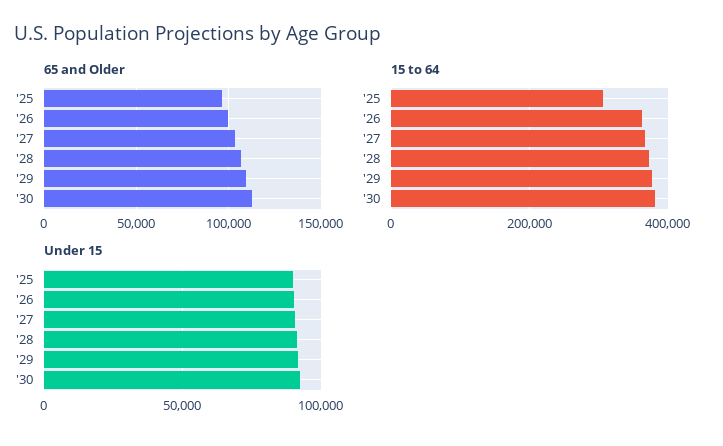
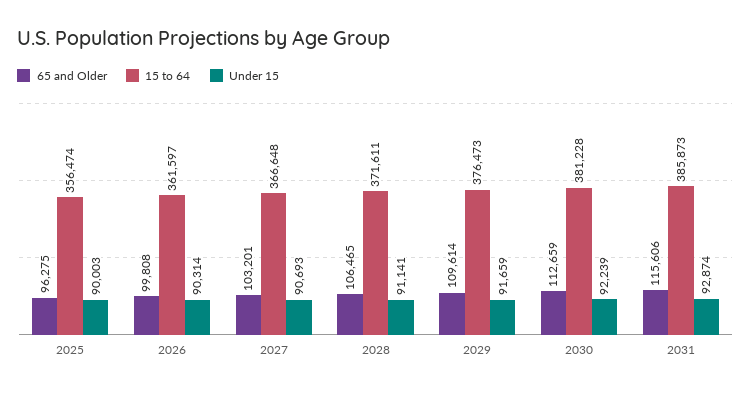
15 to 64, '25: 300000 -> 356474
65 and Older, 2031: none -> 115606
15 to 64, 2031: none -> 385873
Under 15, 2031: none -> 92874

